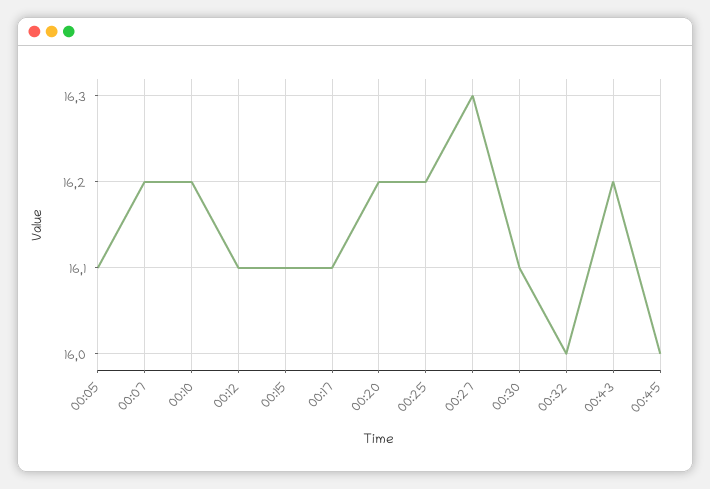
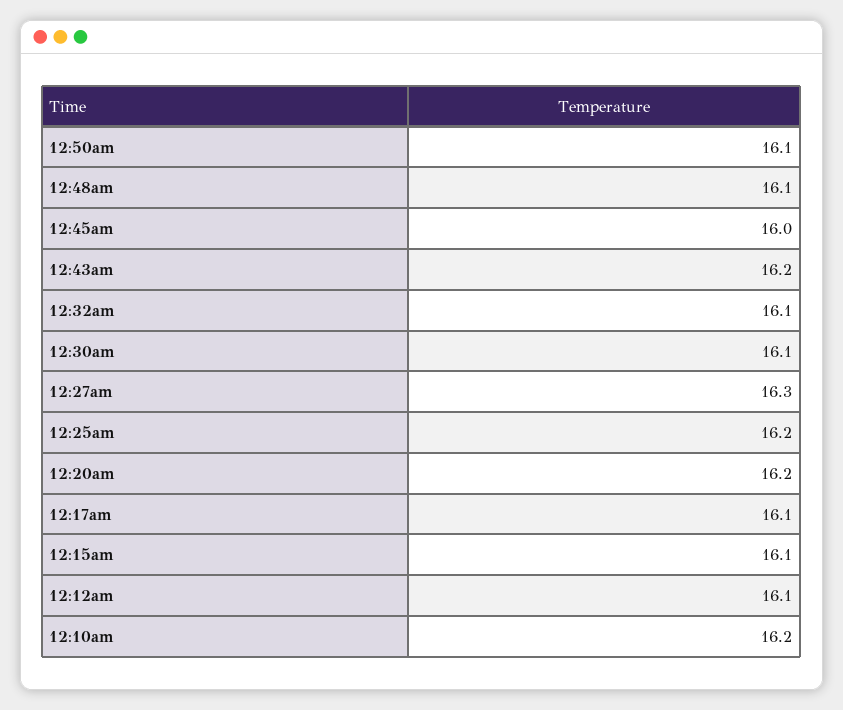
00:05: 16.1 -> none
00:07: 16.2 -> none
00:32: 16 -> 16.1
12:50am: none -> 16.1
12:48am: none -> 16.1

